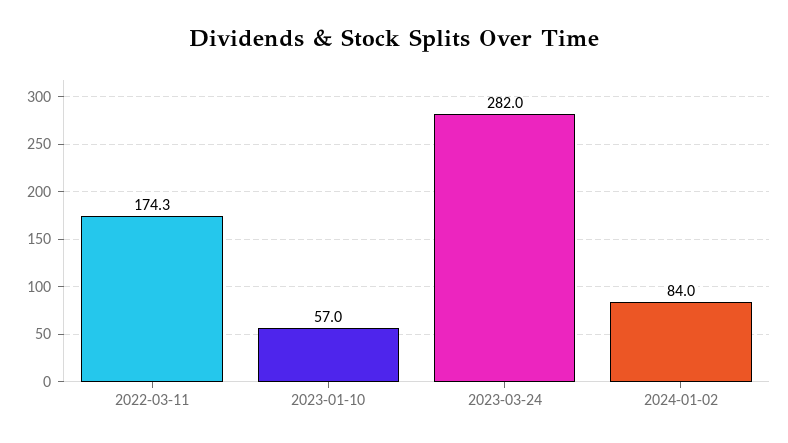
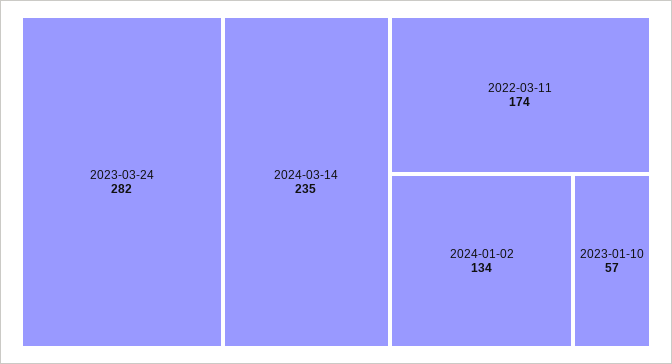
2024-01-02: 84 -> 134
2024-03-14: none -> 235

